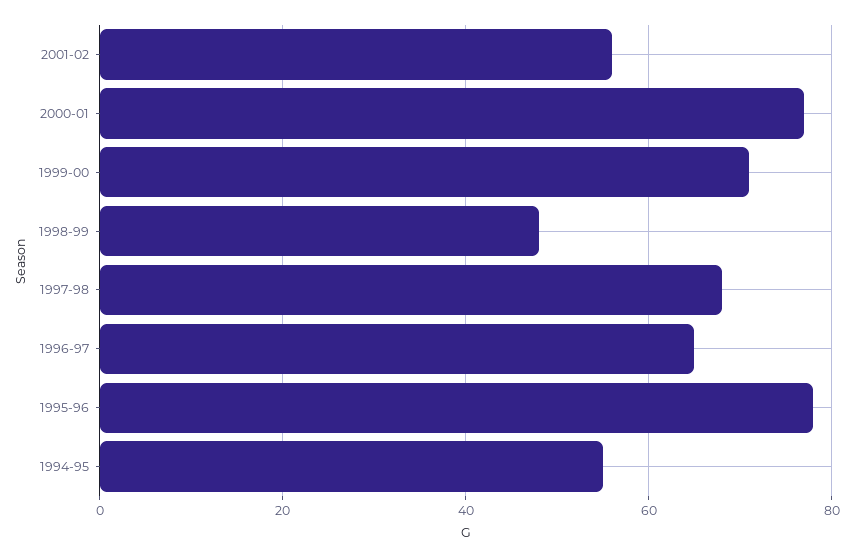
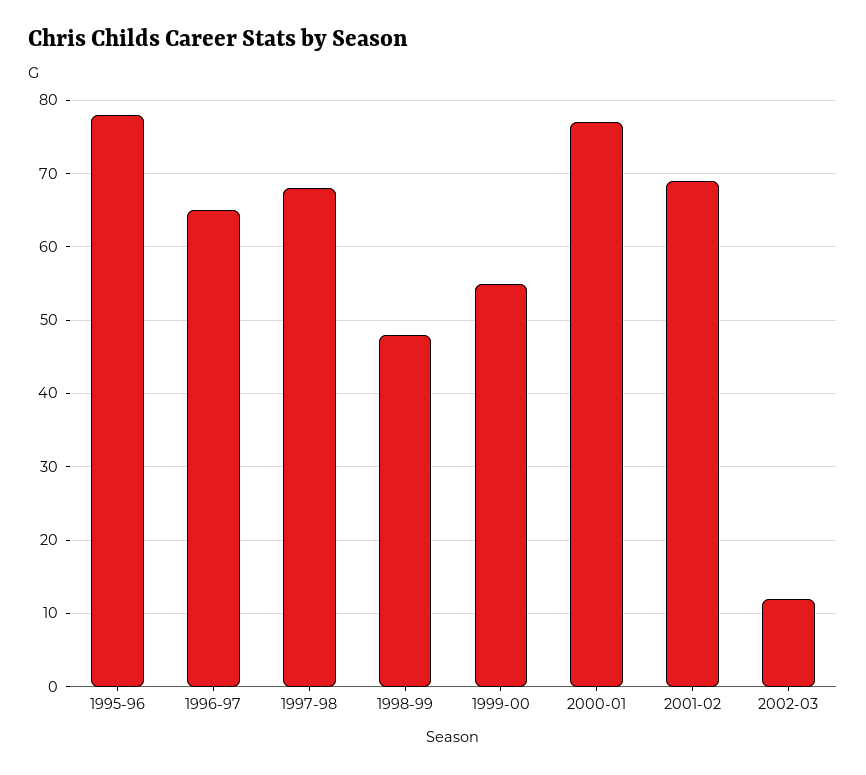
2001-02: 55 -> 69
1999-00: 70 -> 55
1994-95: 55 -> none
2002-03: none -> 12

